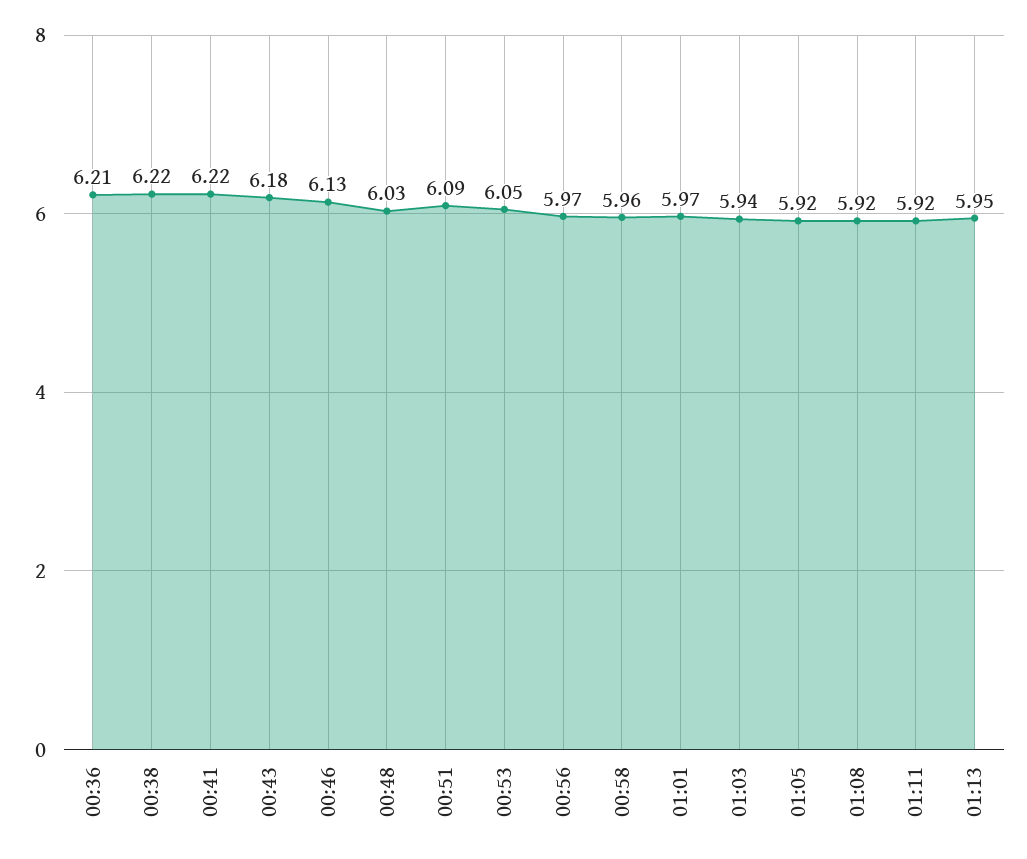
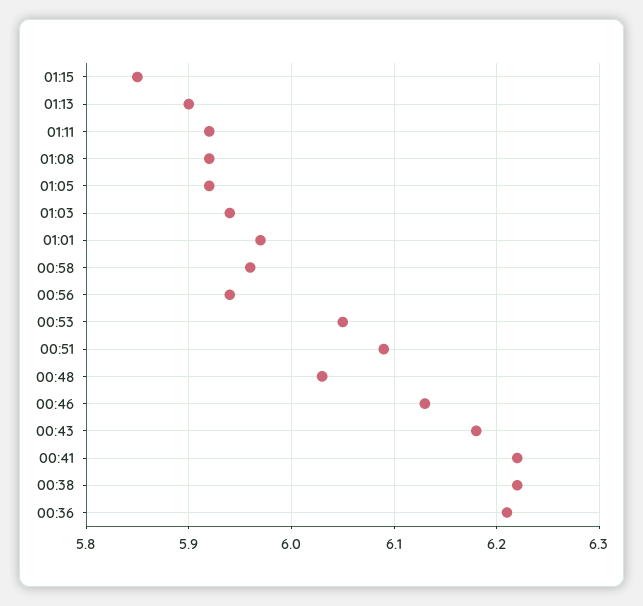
00:56: 5.97 -> 5.94
01:13: 5.95 -> 5.9
01:15: none -> 5.85

